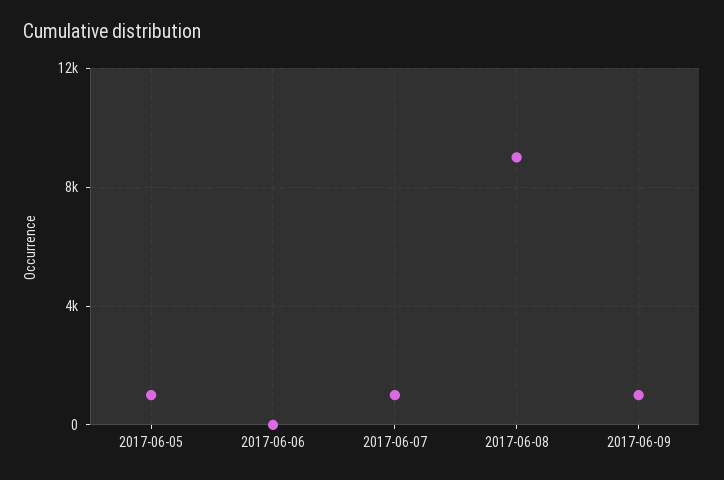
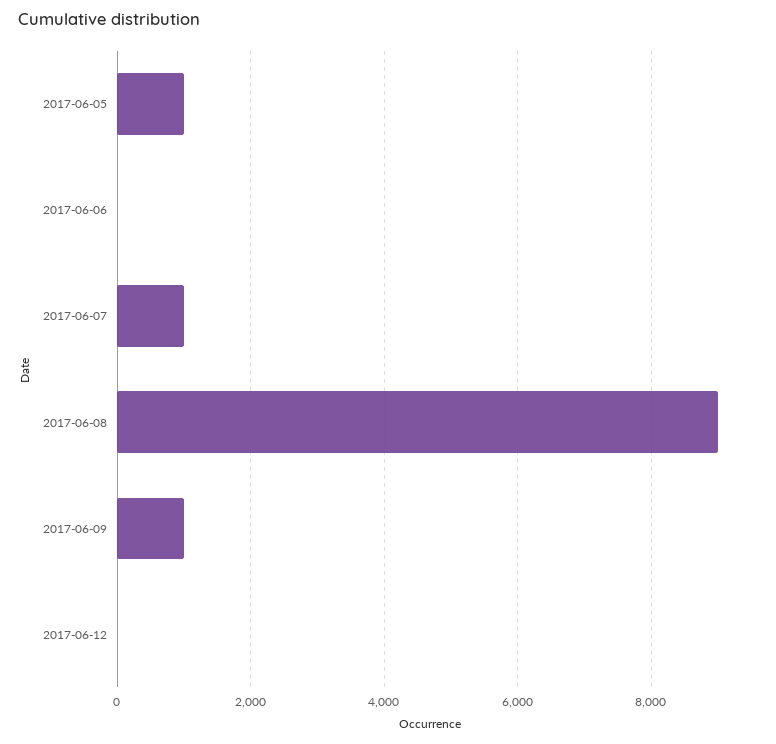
2017-06-12: none -> 0

